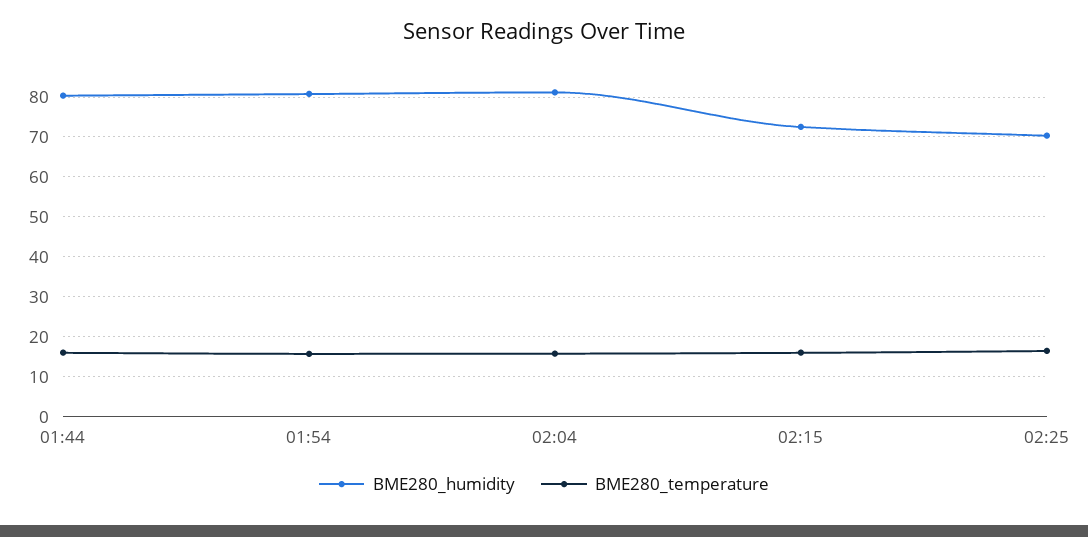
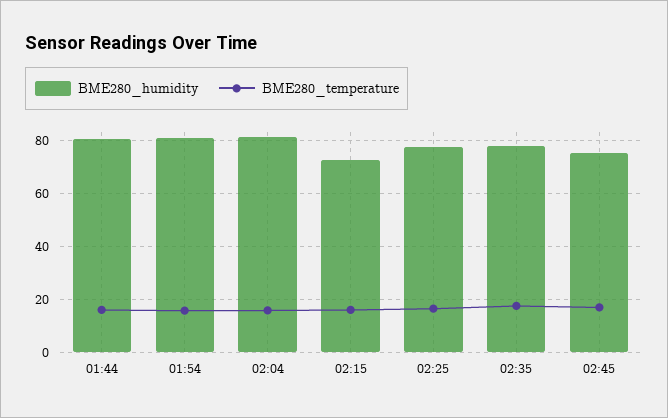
BME280_humidity, 02:25: 70 -> 77.5
BME280_humidity, 02:35: none -> 77.5
BME280_temperature, 02:35: none -> 17.5
BME280_humidity, 02:45: none -> 75
BME280_temperature, 02:45: none -> 17.5

